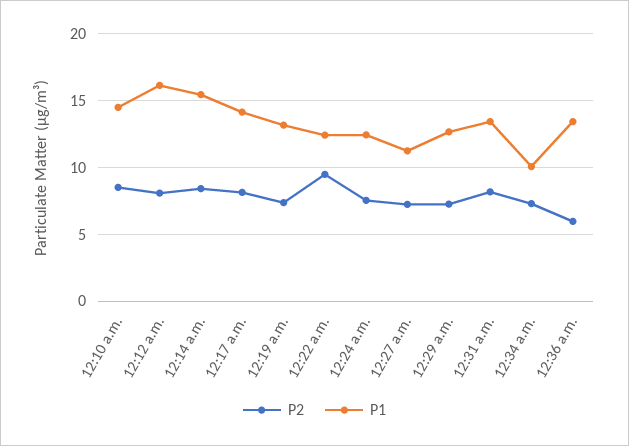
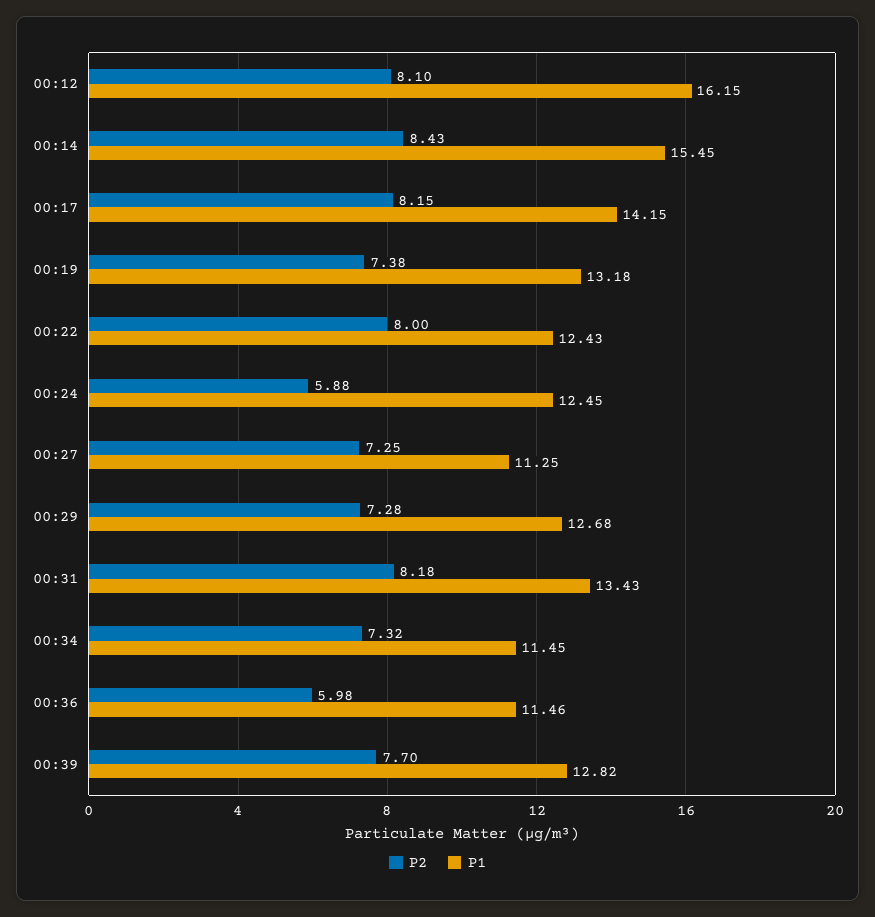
P2, 12:10 a.m.: 8.5 -> none
P1, 12:10 a.m.: 14.5 -> none
P2, 12:22 a.m.: 9.5 -> 8
P2, 12:24 a.m.: 7.5 -> 5.88
P1, 12:34 a.m.: 10 -> 11.45
P1, 12:36 a.m.: 13.5 -> 11.46
P2, 00:39: none -> 7.7
P1, 00:39: none -> 12.82

